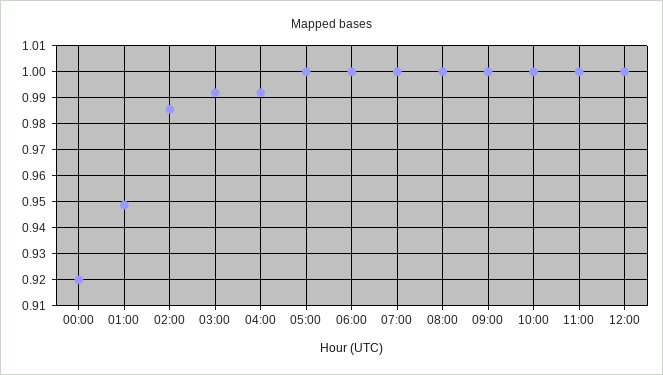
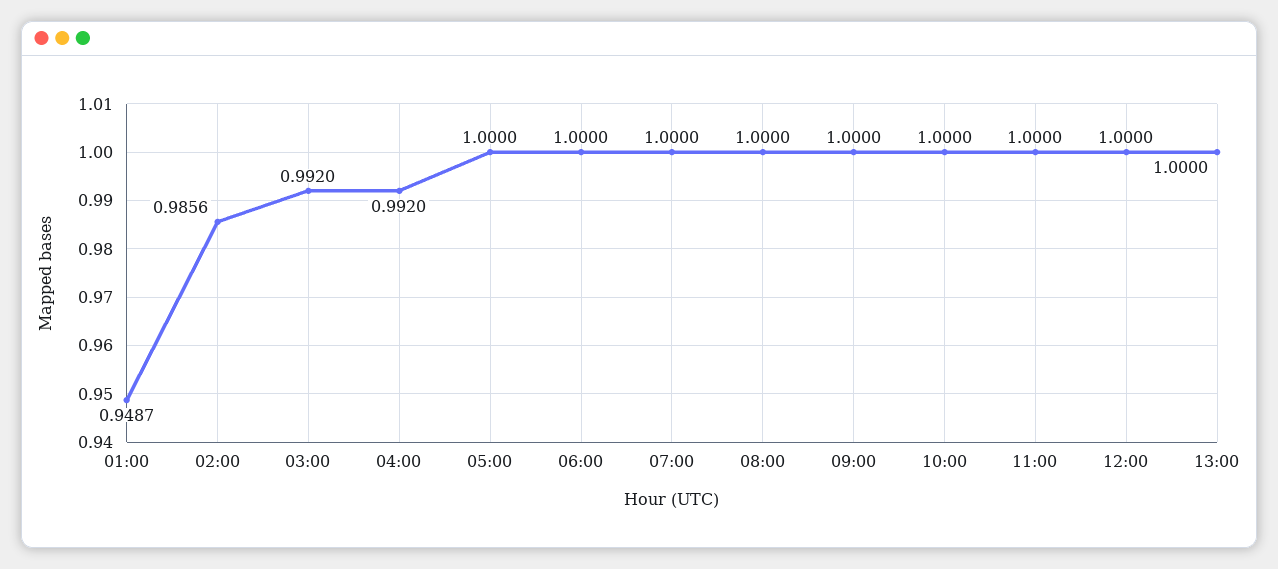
00:00: 0.92 -> none
13:00: none -> 1

